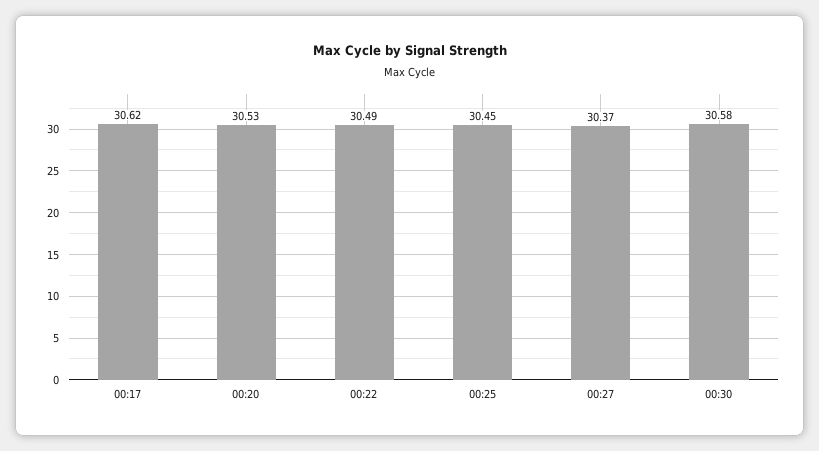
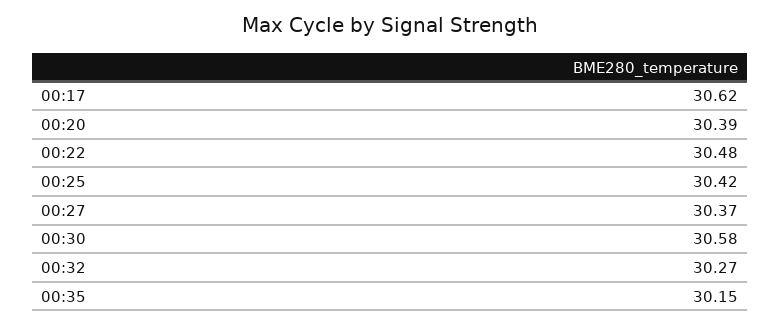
00:20: 30.53 -> 30.39
00:22: 30.49 -> 30.48
00:25: 30.45 -> 30.42
00:32: none -> 30.27
00:35: none -> 30.15

